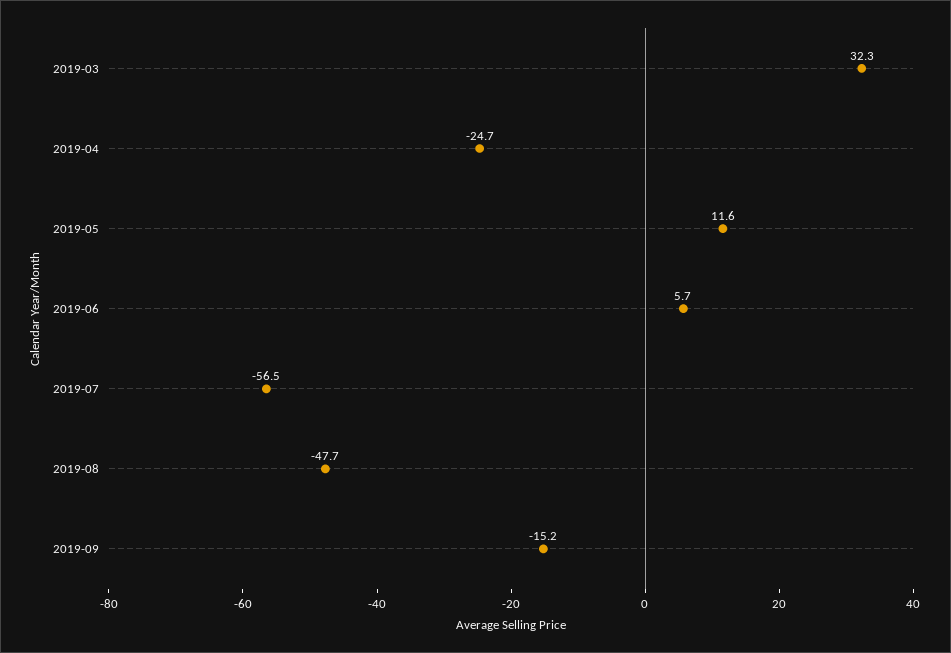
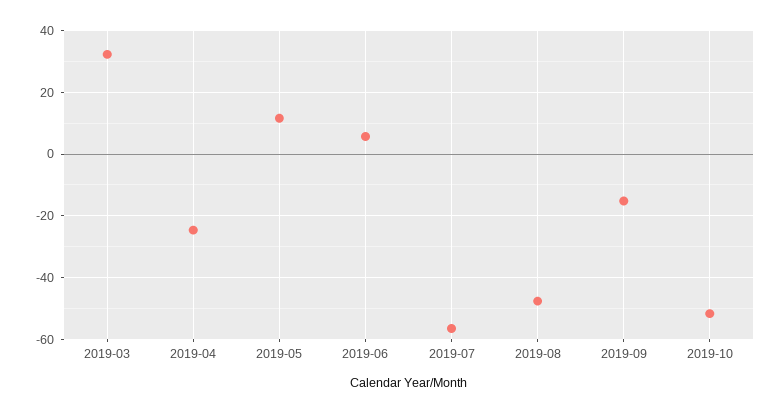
2019-10: none -> -52

